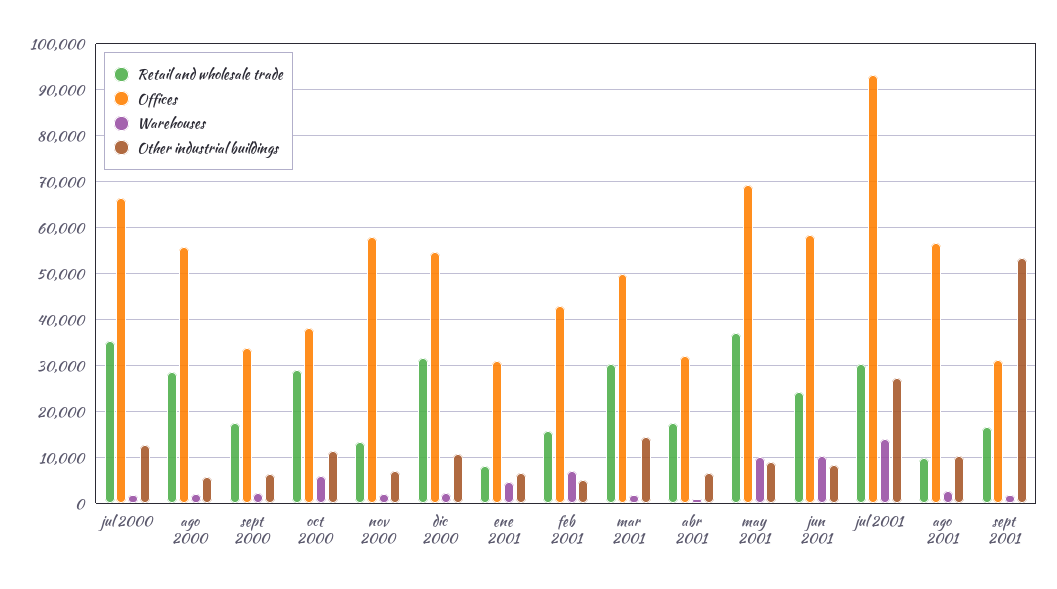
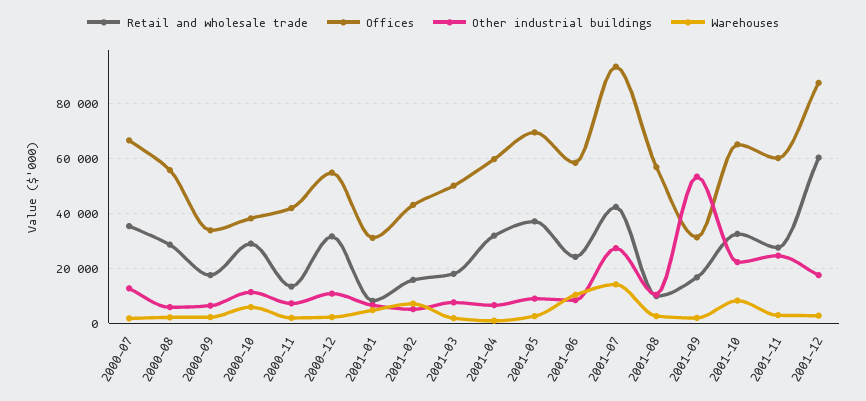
Offices, nov 2000: 58000 -> 42500
Retail and wholesale trade, mar 2001: 30000 -> 17500
Other industrial buildings, mar 2001: 14000 -> 7500
Retail and wholesale trade, abr 2001: 18000 -> 32500
Offices, abr 2001: 32000 -> 60000
Warehouses, may 2001: 10000 -> 2500
Retail and wholesale trade, jul 2001: 30000 -> 42500
Retail and wholesale trade, 2001-10: none -> 32500
Offices, 2001-10: none -> 65000
Other industrial buildings, 2001-10: none -> 22500
Warehouses, 2001-10: none -> 7500
Retail and wholesale trade, 2001-11: none -> 27500
Offices, 2001-11: none -> 60000
Other industrial buildings, 2001-11: none -> 25000
Warehouses, 2001-11: none -> 2500
Retail and wholesale trade, 2001-12: none -> 60000
Offices, 2001-12: none -> 87500
Other industrial buildings, 2001-12: none -> 17500
Warehouses, 2001-12: none -> 2500

